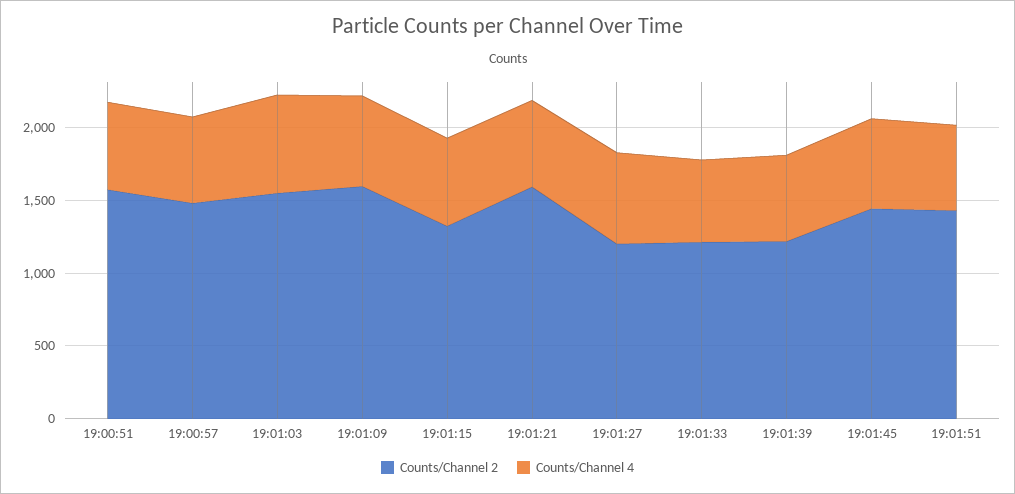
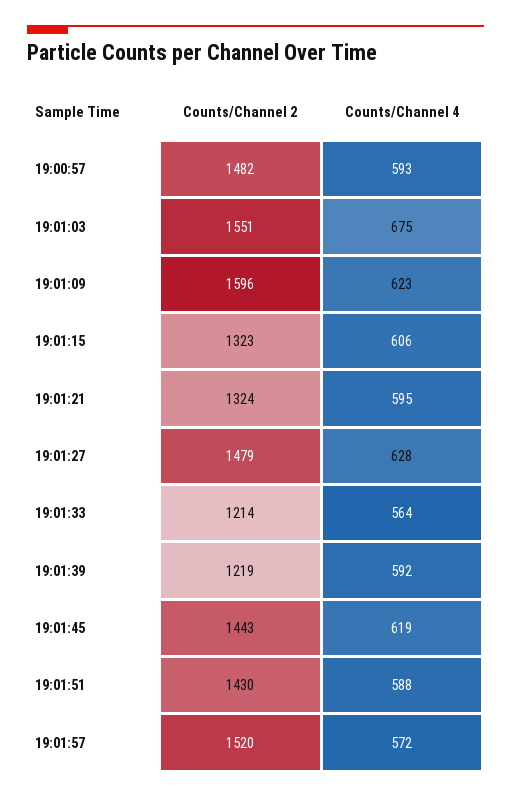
Counts/Channel 2, 19:00:51: 1600 -> none
Counts/Channel 4, 19:00:51: 600 -> none
Counts/Channel 2, 19:01:21: 1600 -> 1324
Counts/Channel 2, 19:01:27: 1200 -> 1479
Counts/Channel 2, 19:01:57: none -> 1520
Counts/Channel 4, 19:01:57: none -> 572

